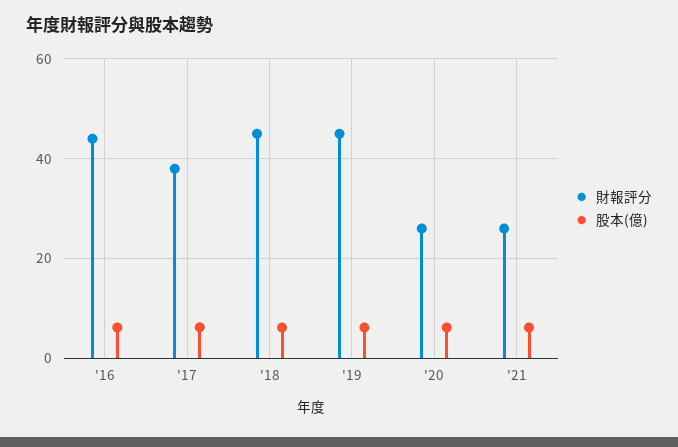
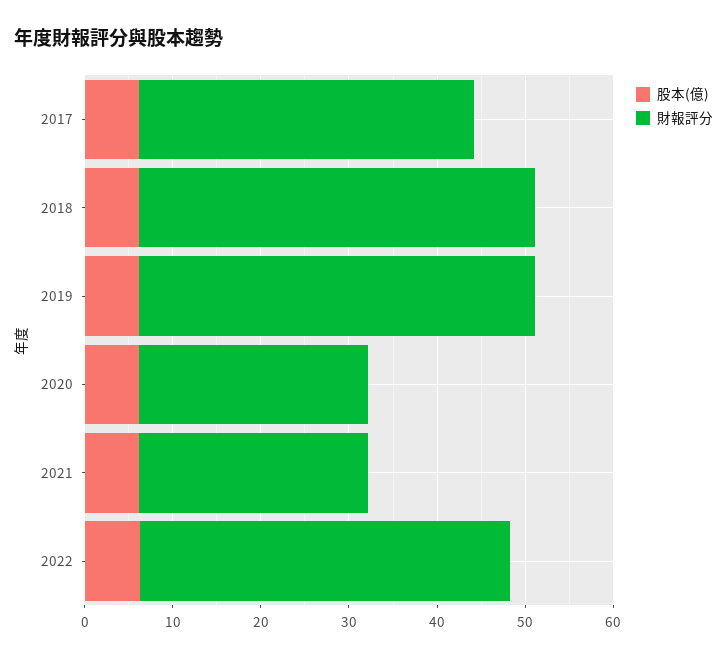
財報評分, '16: 44 -> none
股本(億), '16: 6 -> none
股本(億), 2022: none -> 6
財報評分, 2022: none -> 42

